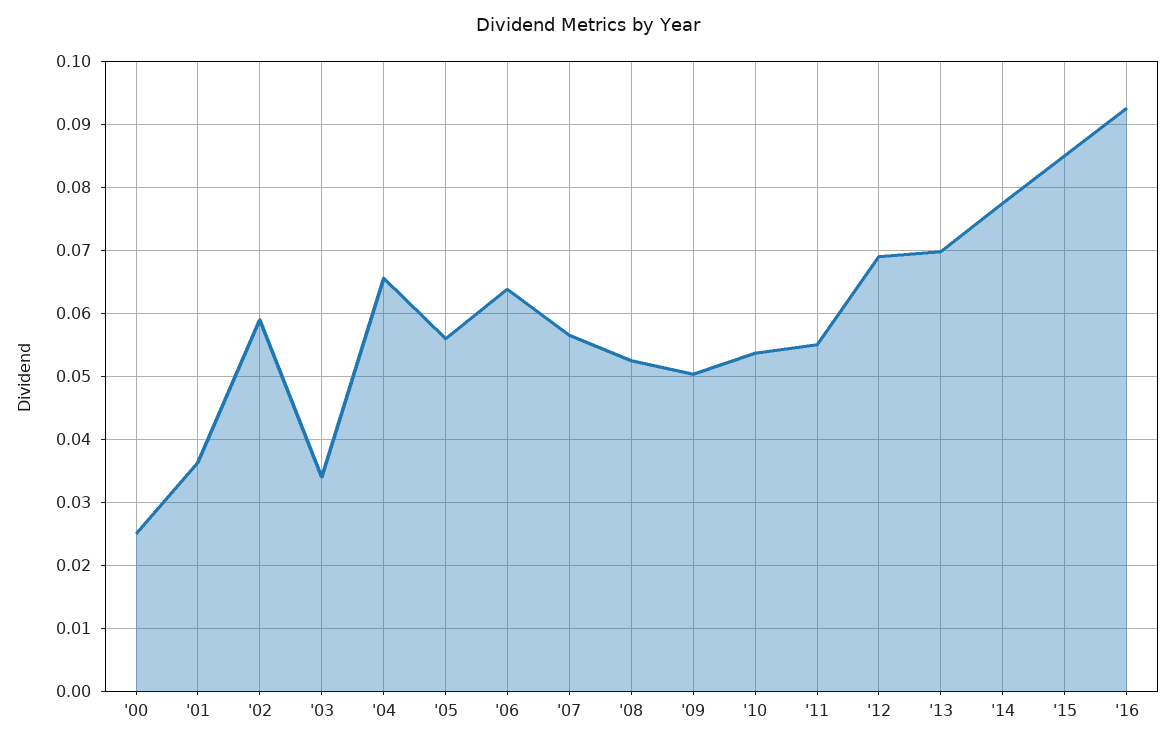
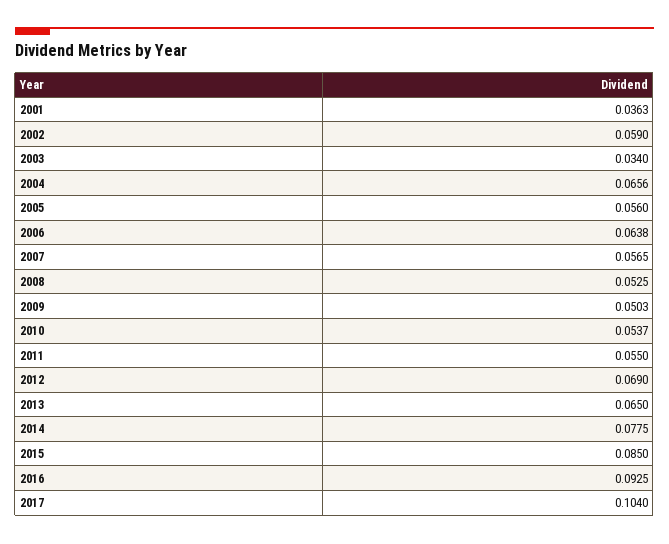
'00: 0.025 -> none
'13: 0.07 -> 0.065
2017: none -> 0.104

